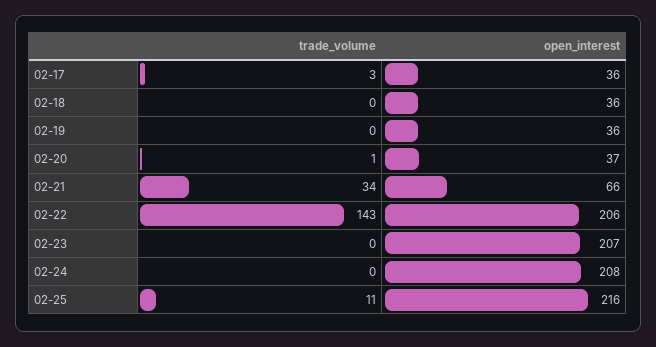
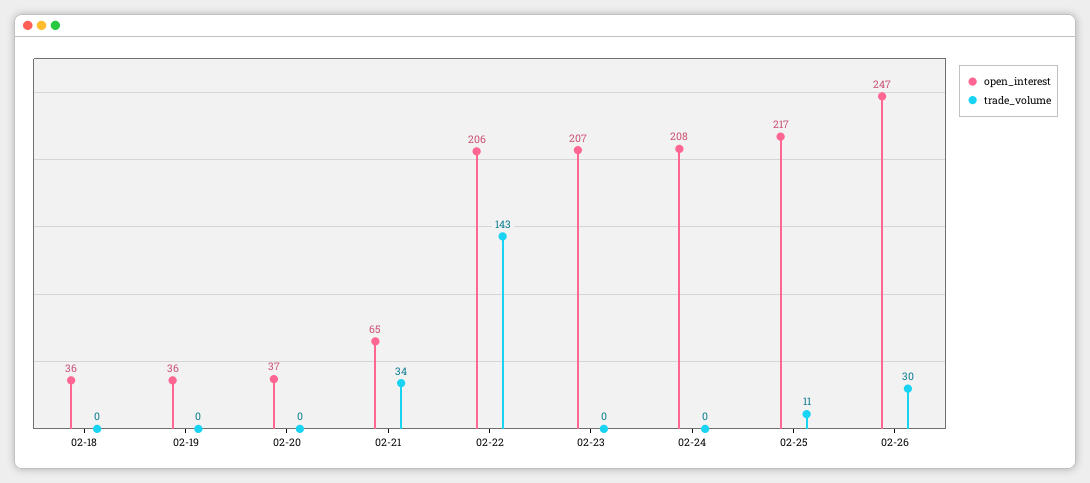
trade_volume, 02-17: 3 -> none
open_interest, 02-17: 36 -> none
trade_volume, 02-20: 1 -> 0
open_interest, 02-21: 66 -> 65
open_interest, 02-25: 216 -> 217
open_interest, 02-26: none -> 247
trade_volume, 02-26: none -> 30

